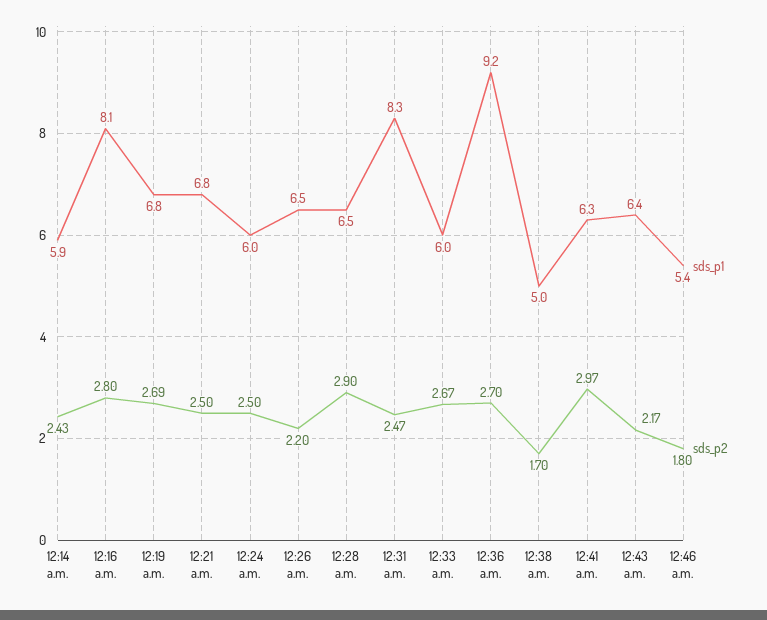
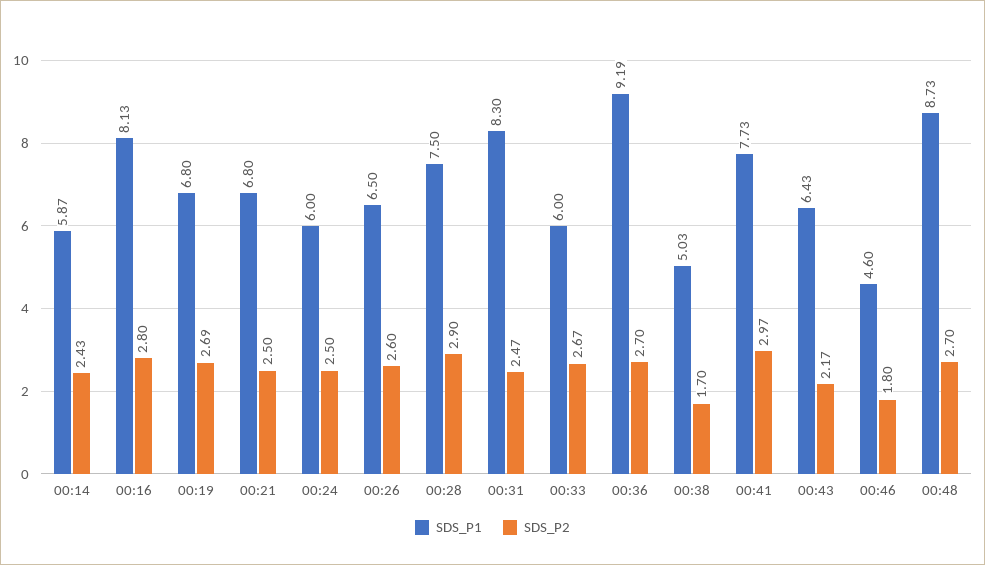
sds_p2, 12:26 a.m.: 2.2 -> 2.6
sds_p1, 12:28 a.m.: 6.5 -> 7.5
sds_p1, 12:41 a.m.: 6.3 -> 7.73
sds_p1, 12:46 a.m.: 5.4 -> 4.6
sds_p1, 00:48: none -> 8.73
sds_p2, 00:48: none -> 2.7

